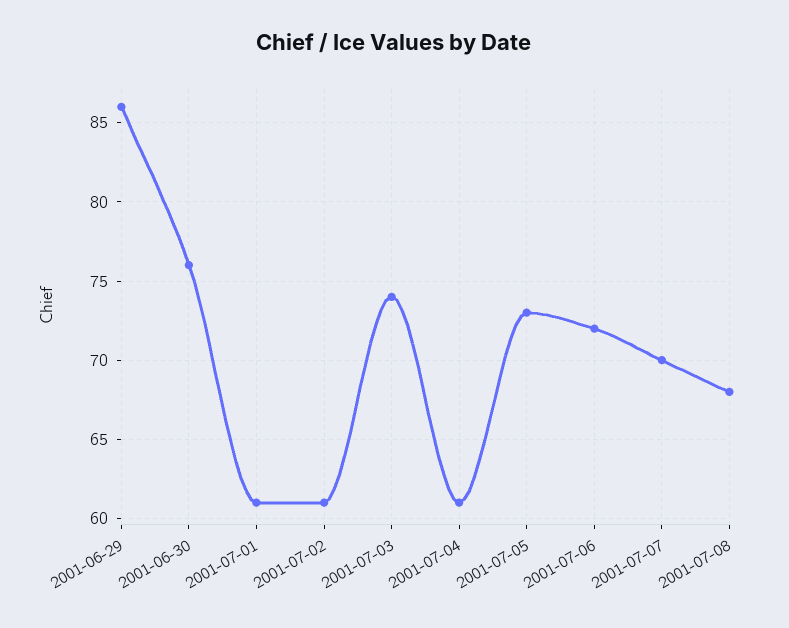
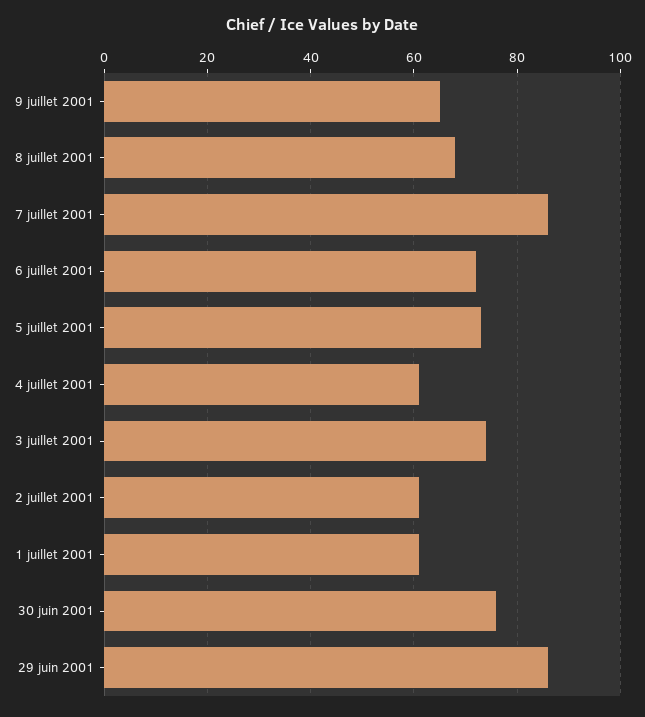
2001-07-07: 70 -> 85
9 juillet 2001: none -> 65

